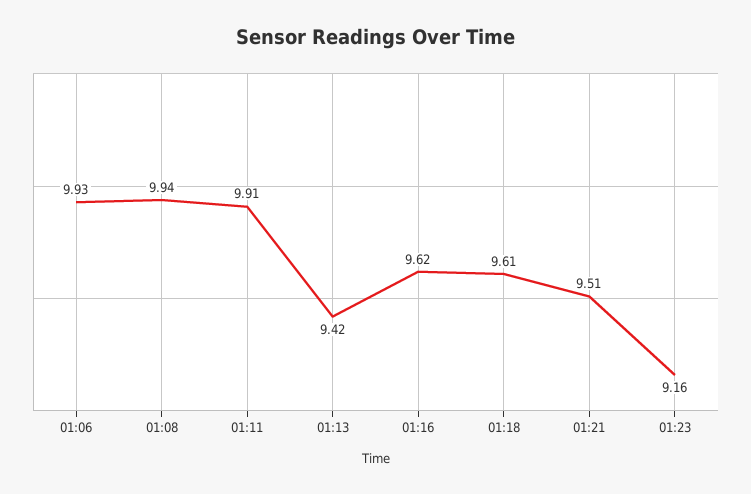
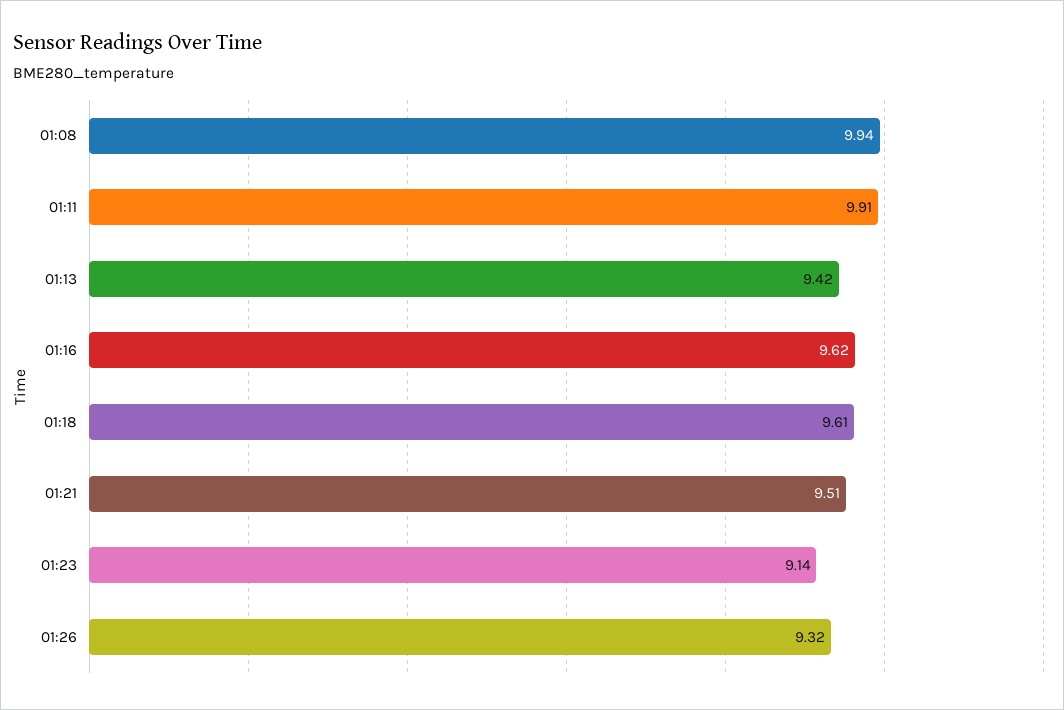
01:06: 9.93 -> none
01:23: 9.16 -> 9.14
01:26: none -> 9.32

